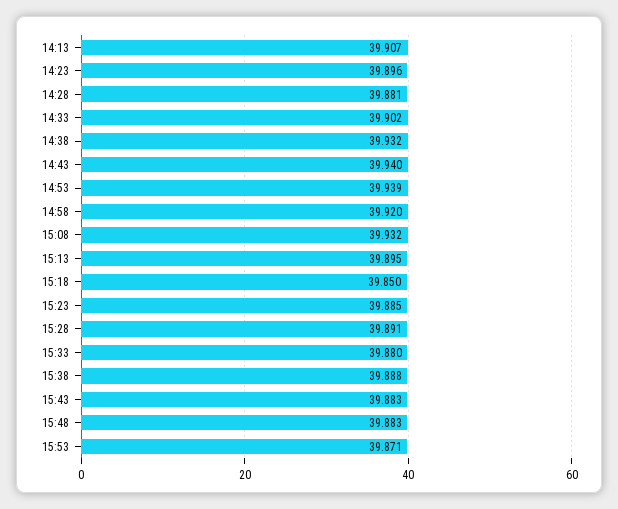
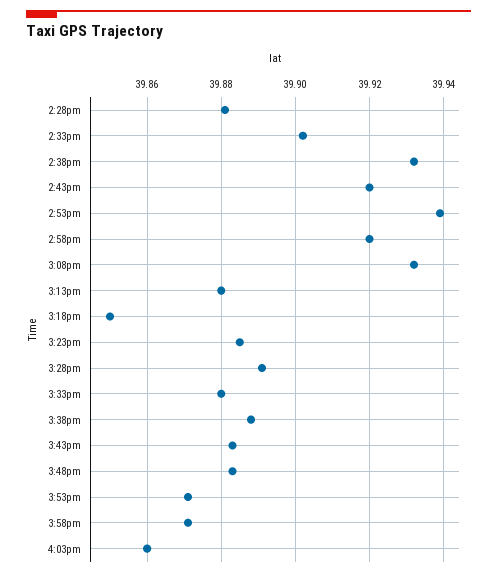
14:13: 39.907 -> none
14:23: 39.896 -> none
14:43: 39.94 -> 39.92
15:13: 39.895 -> 39.88
3:58pm: none -> 39.87
4:03pm: none -> 39.86

